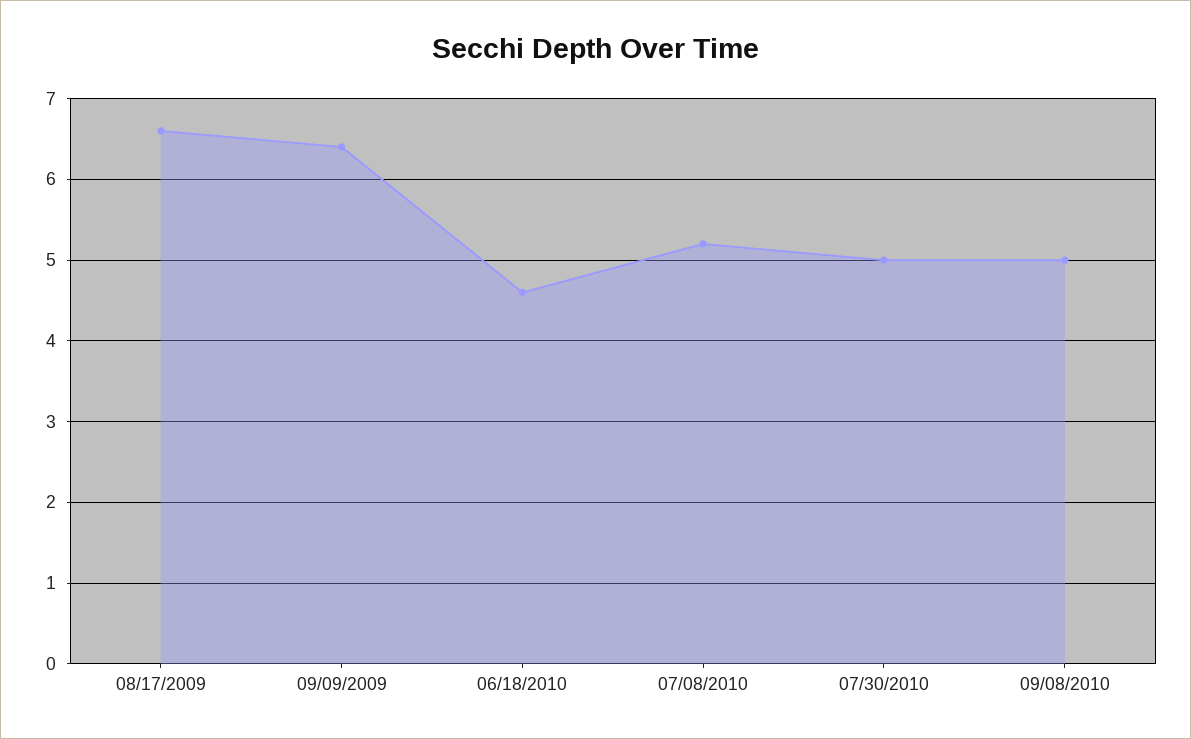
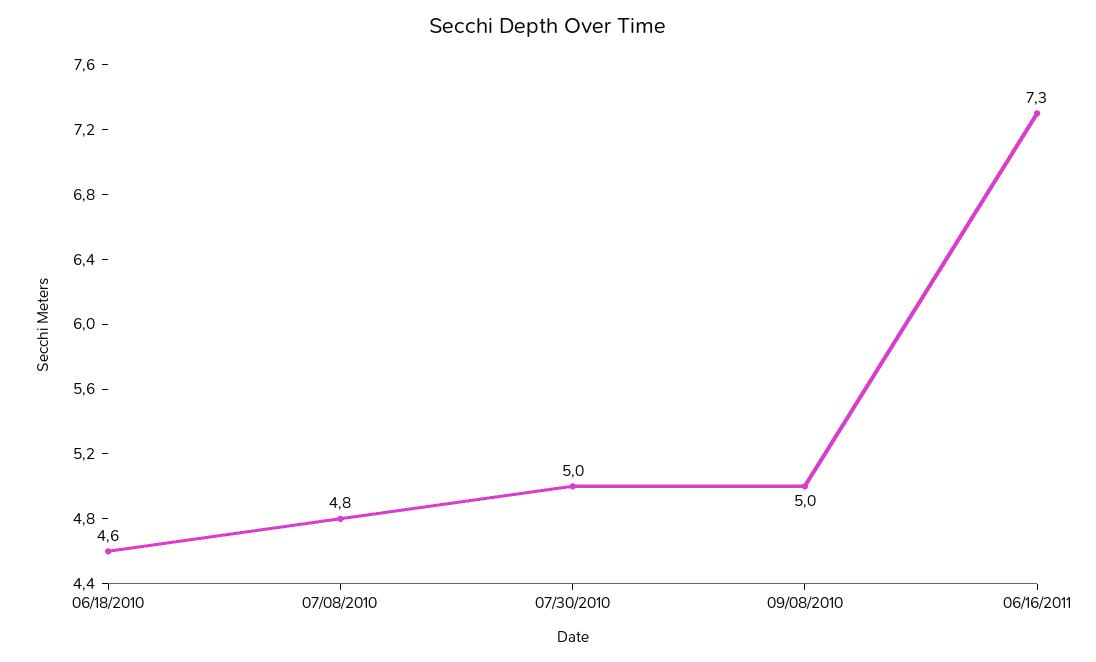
08/17/2009: 6.6 -> none
09/09/2009: 6.4 -> none
07/08/2010: 5.2 -> 4.8
06/16/2011: none -> 7.3

